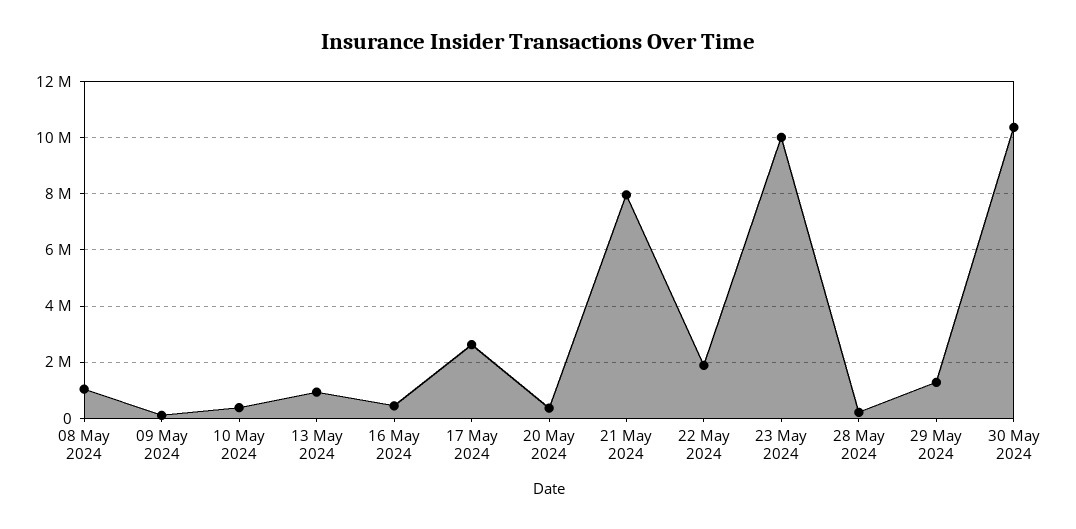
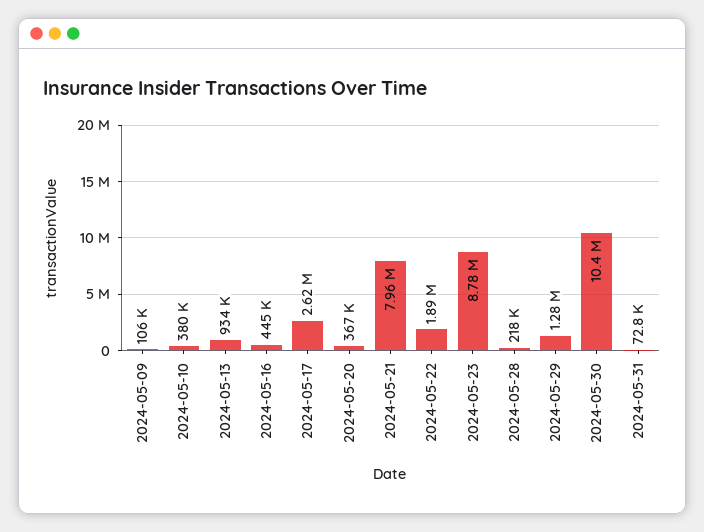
08 May 2024: 1000000 -> none
23 May 2024: 10000000 -> 8780000
2024-05-31: none -> 72800

